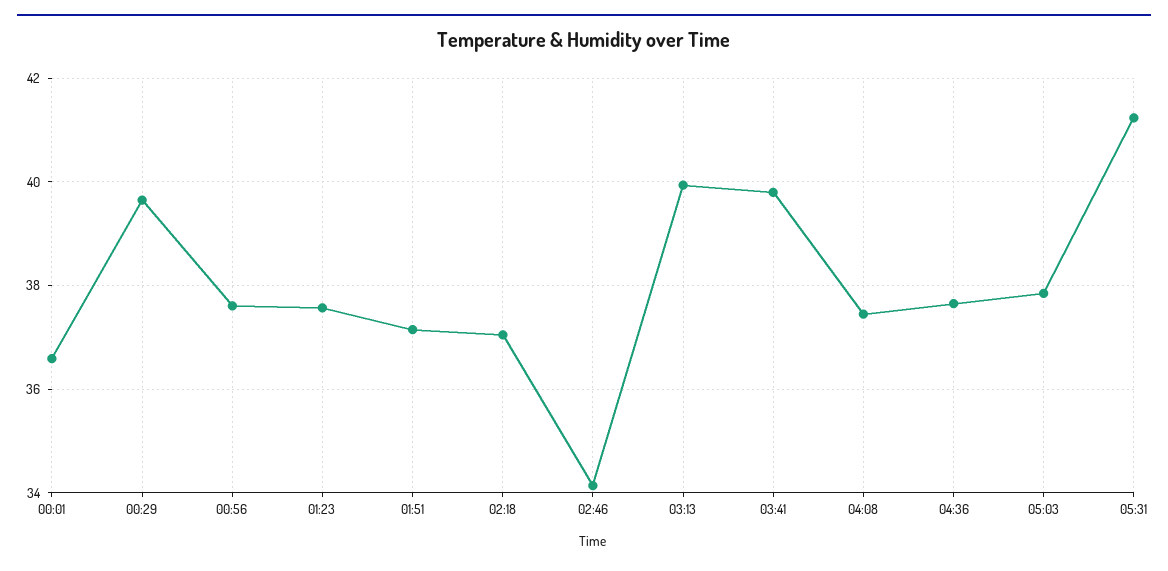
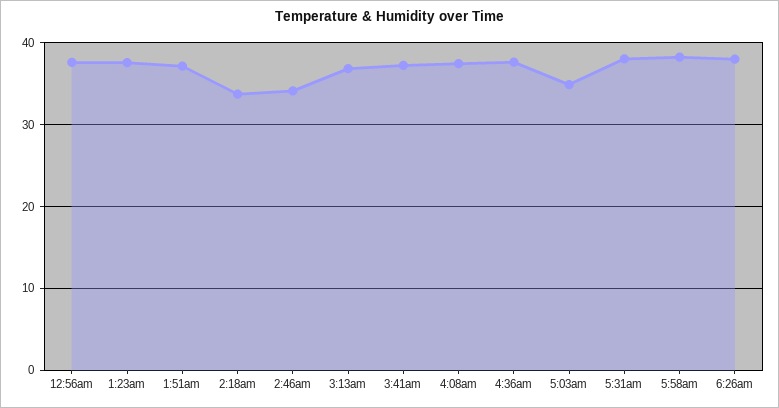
00:01: 36.6 -> none
00:29: 39.6 -> none
02:18: 37 -> 34
03:13: 40 -> 37
03:41: 39.8 -> 37
05:03: 37.8 -> 35
05:31: 41.2 -> 38
5:58am: none -> 38
6:26am: none -> 38

